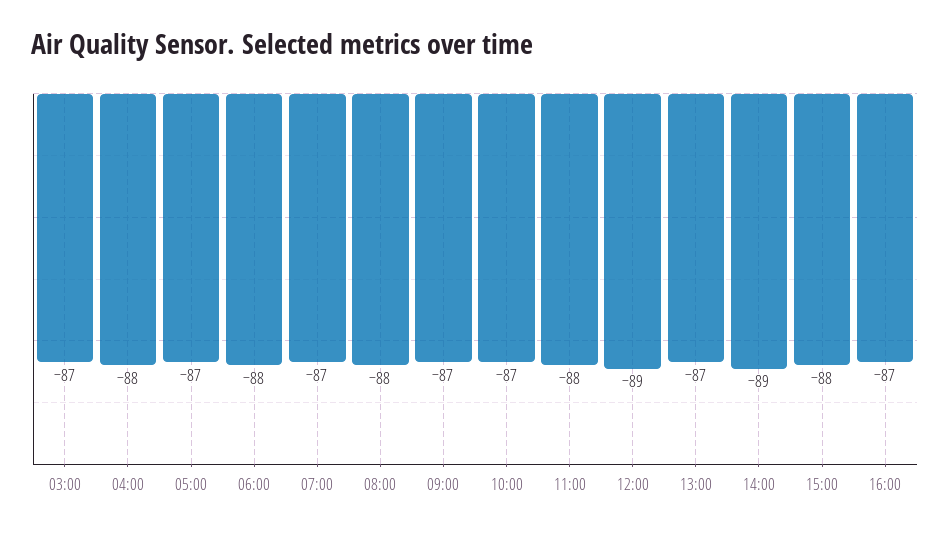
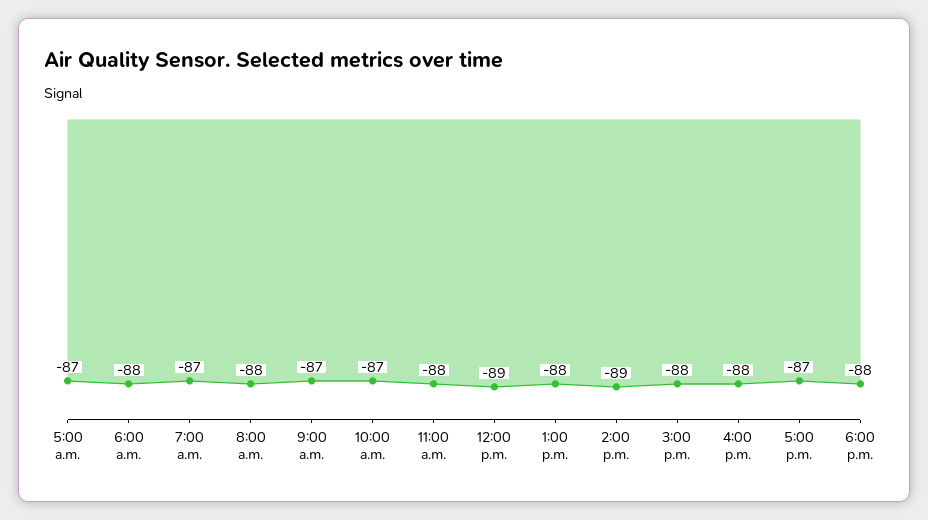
03:00: -87 -> none
04:00: -88 -> none
13:00: -87 -> -88
16:00: -87 -> -88
5:00 p.m.: none -> -87
6:00 p.m.: none -> -88

